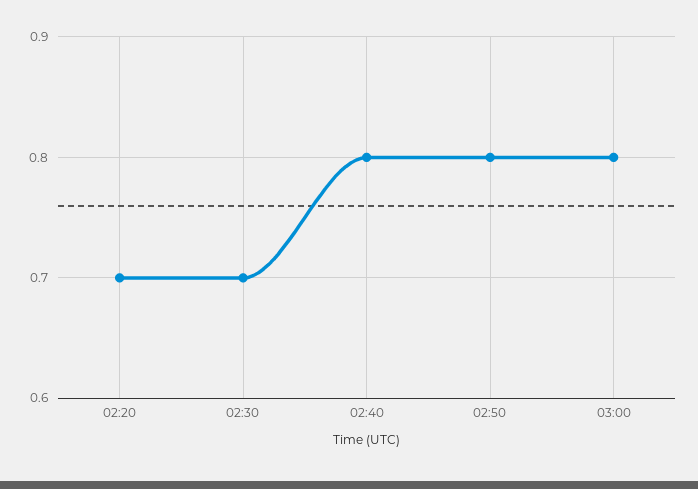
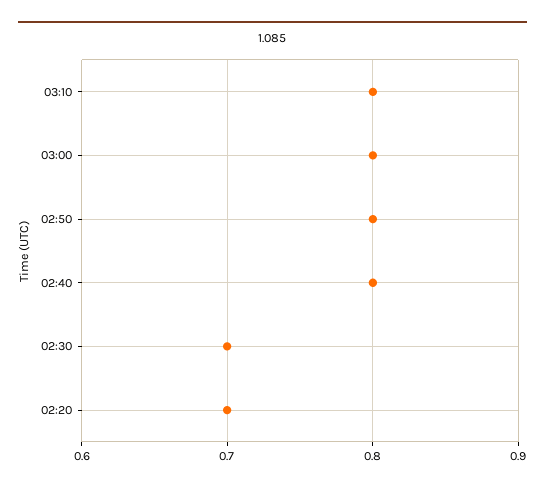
03:10: none -> 0.8

